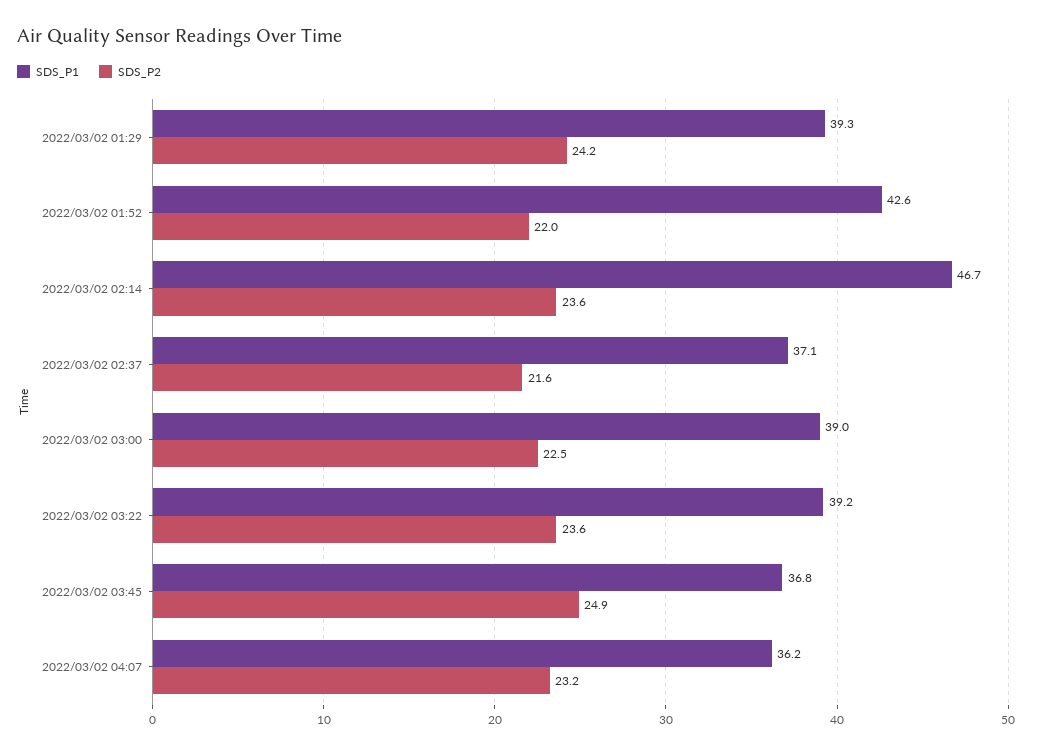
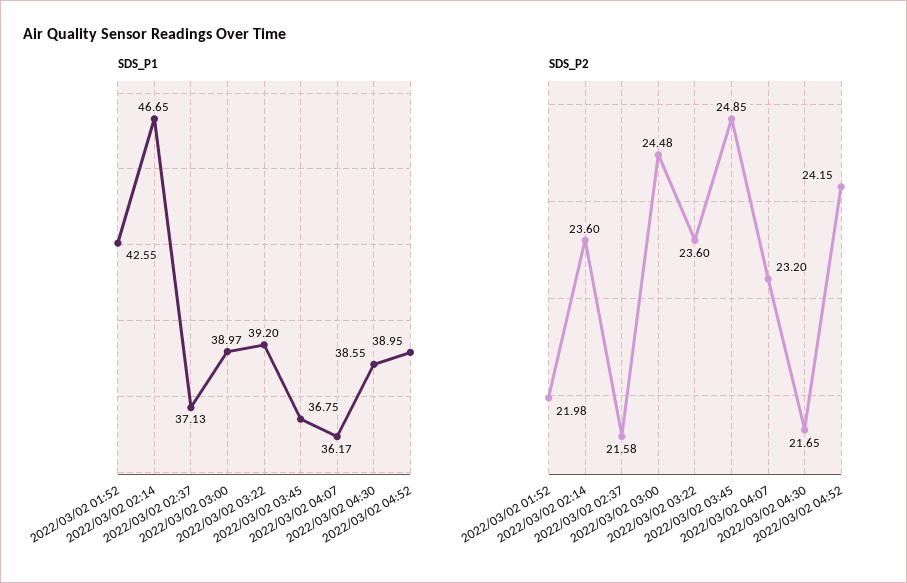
SDS_P1, 2022/03/02 01:29: 39.3 -> none
SDS_P2, 2022/03/02 01:29: 24.2 -> none
SDS_P2, 2022/03/02 03:00: 22.5 -> 24.48
SDS_P1, 2022/03/02 04:30: none -> 38.55
SDS_P1, 2022/03/02 04:52: none -> 38.95
SDS_P2, 2022/03/02 04:30: none -> 21.65
SDS_P2, 2022/03/02 04:52: none -> 24.15

